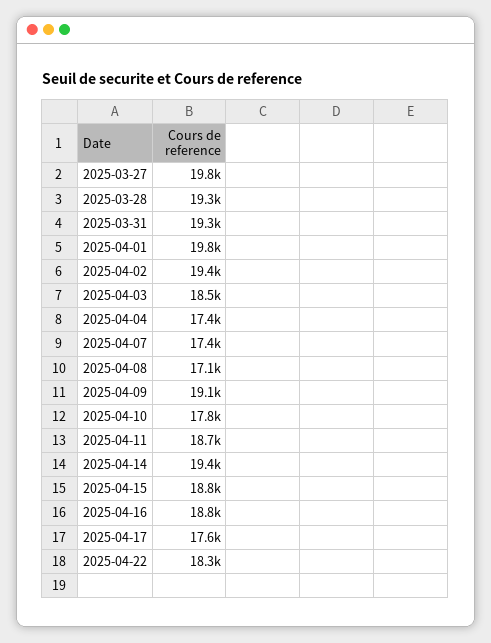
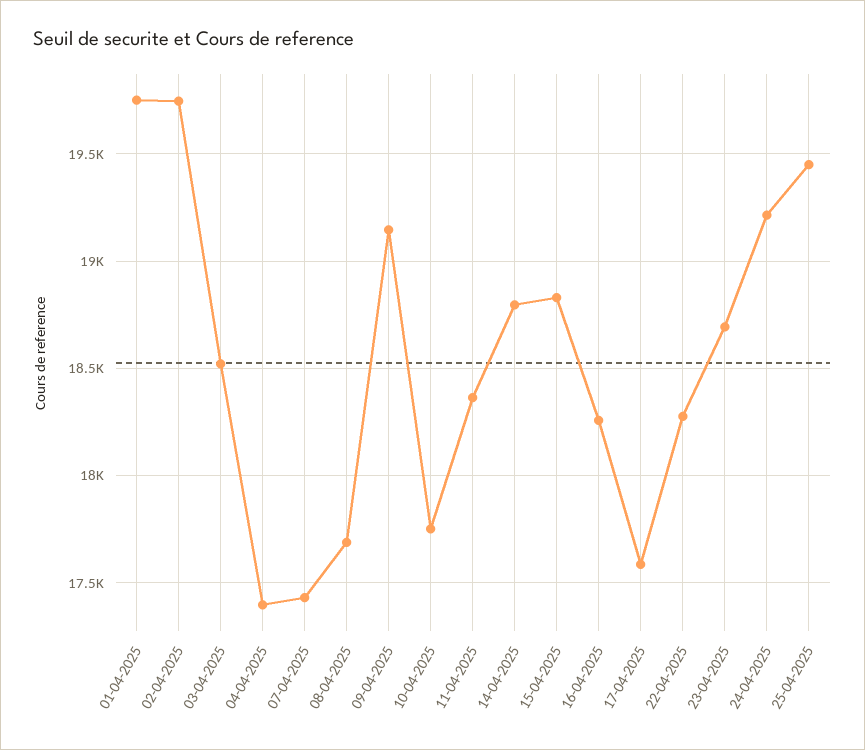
2025-03-27: 19800 -> none
2025-03-28: 19300 -> none
2025-03-31: 19300 -> none
2025-04-02: 19400 -> 19750
2025-04-08: 17100 -> 17700
2025-04-11: 18700 -> 18350
2025-04-14: 19400 -> 18800
2025-04-16: 18800 -> 18250
23-04-2025: none -> 18700
24-04-2025: none -> 19200
25-04-2025: none -> 19450

